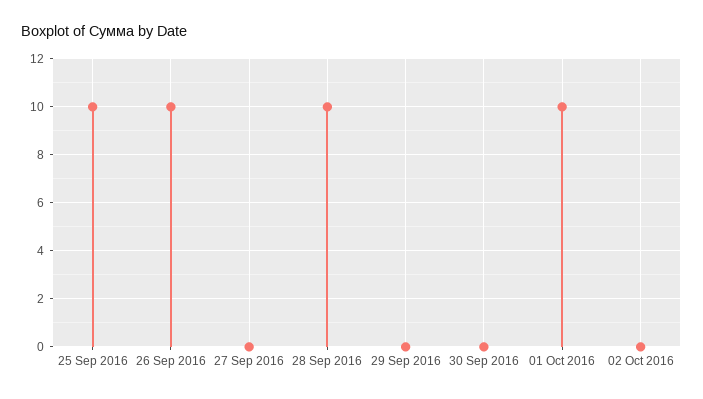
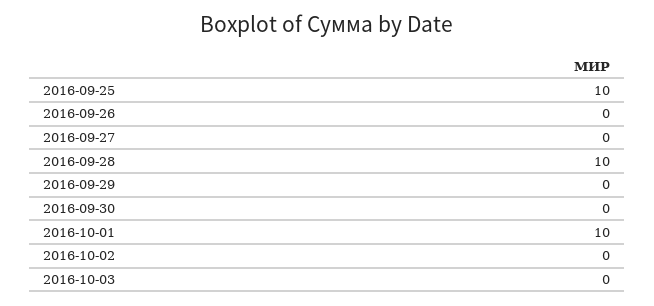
26 Sep 2016: 10 -> 0
2016-10-03: none -> 0

